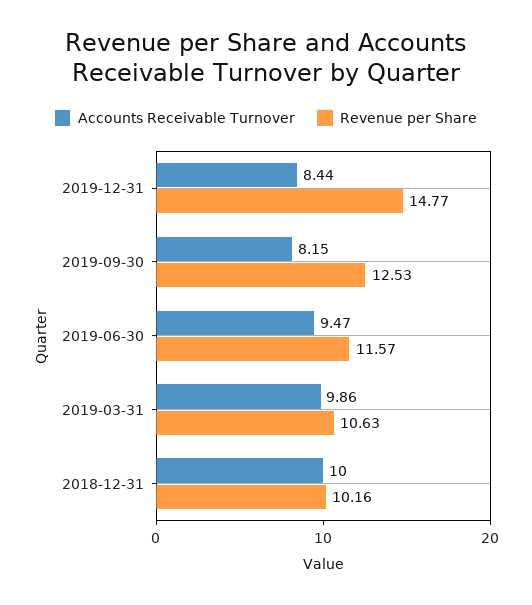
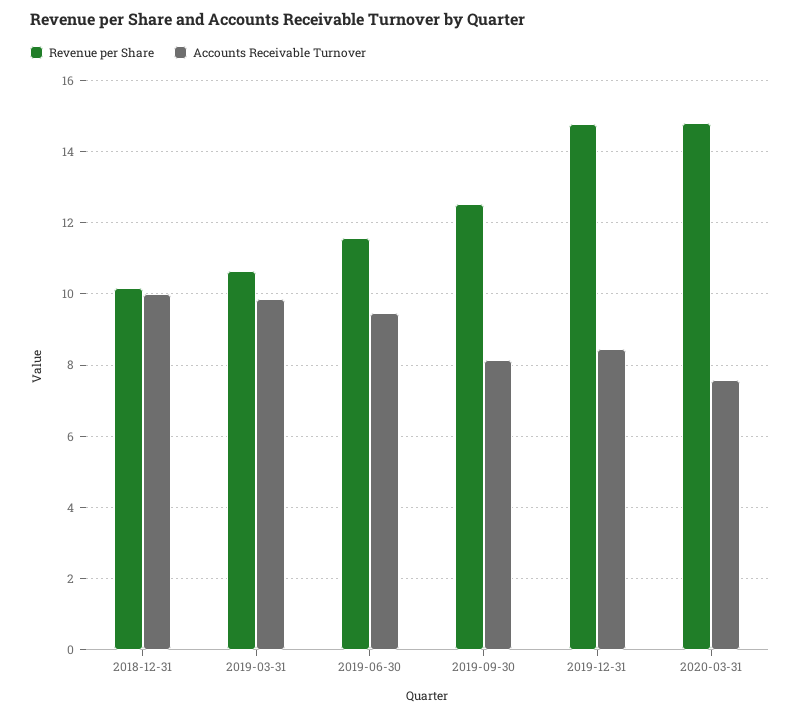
Revenue per Share, 2020-03-31: none -> 14.8
Accounts Receivable Turnover, 2020-03-31: none -> 7.6

